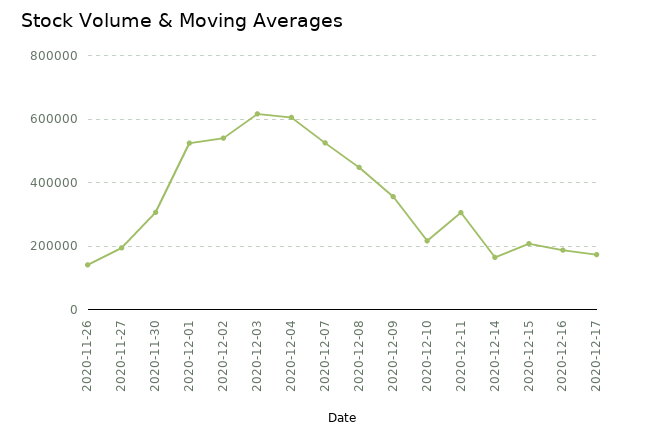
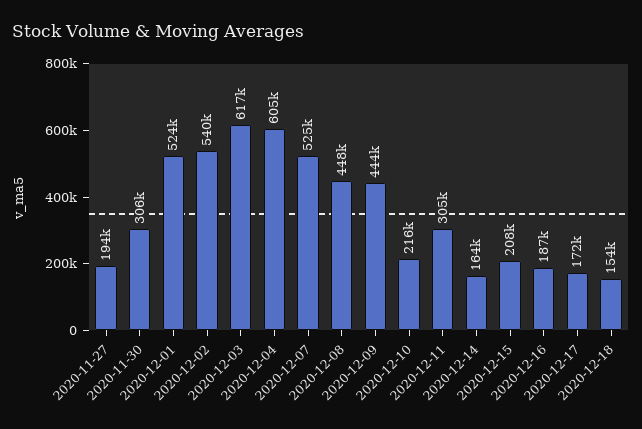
2020-11-26: 140000 -> none
2020-12-09: 360000 -> 444000
2020-12-18: none -> 154000

